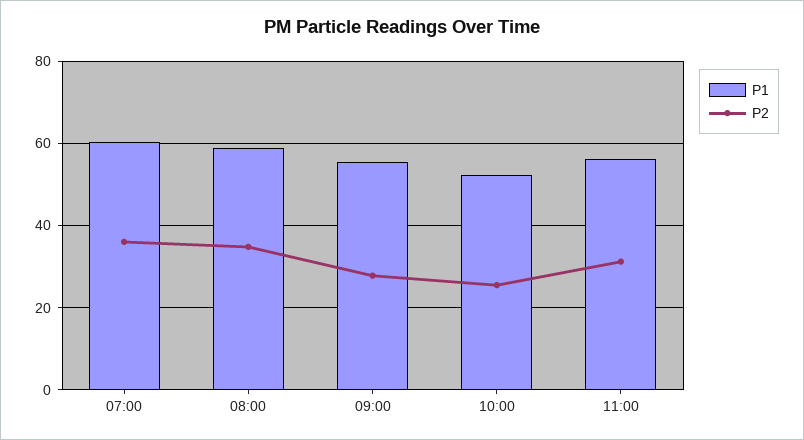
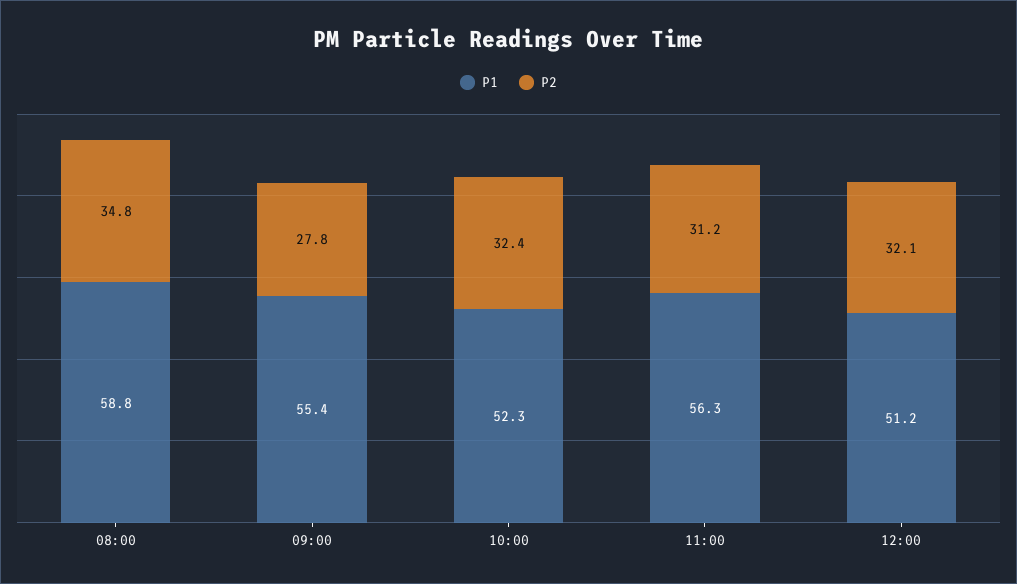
P1, 07:00: 60 -> none
P2, 07:00: 36 -> none
P2, 10:00: 26 -> 32.4
P1, 12:00: none -> 51.2
P2, 12:00: none -> 32.1

